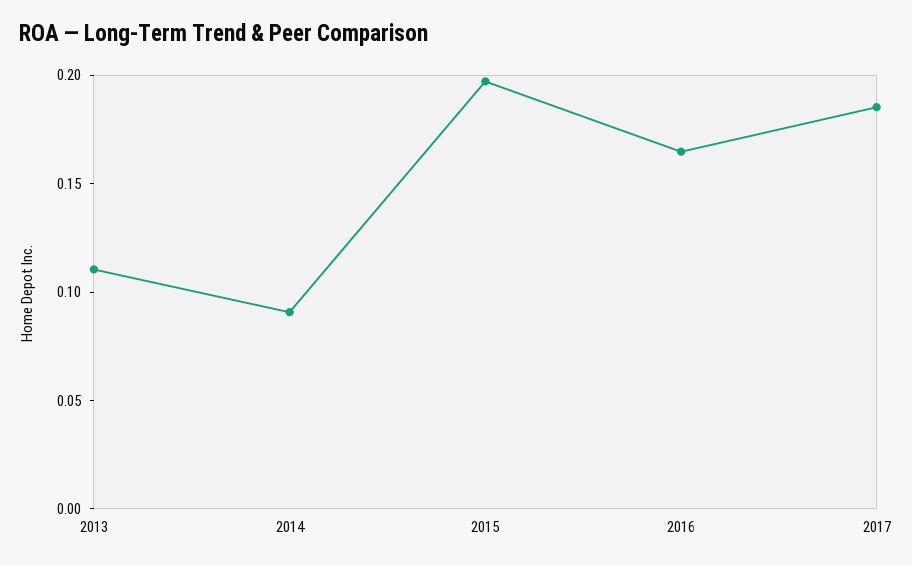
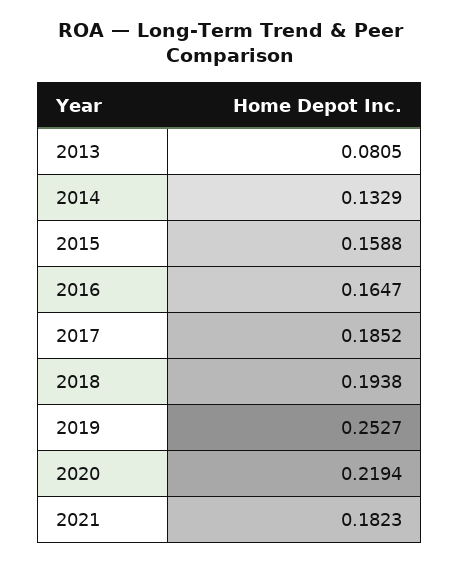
2013: 0.11 -> 0.0805
2014: 0.09 -> 0.1329
2015: 0.2 -> 0.1588
2018: none -> 0.1938
2019: none -> 0.2527
2020: none -> 0.2194
2021: none -> 0.1823

